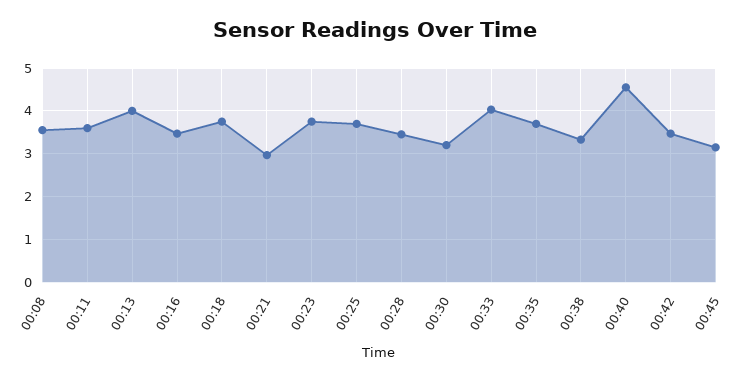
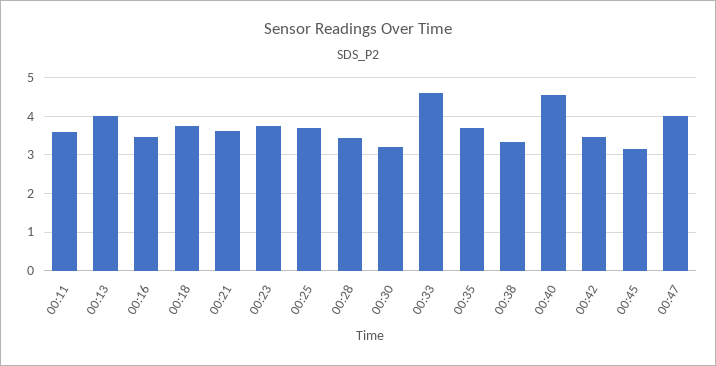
00:08: 3.6 -> none
00:21: 3 -> 3.6
00:33: 4 -> 4.6
00:47: none -> 4

